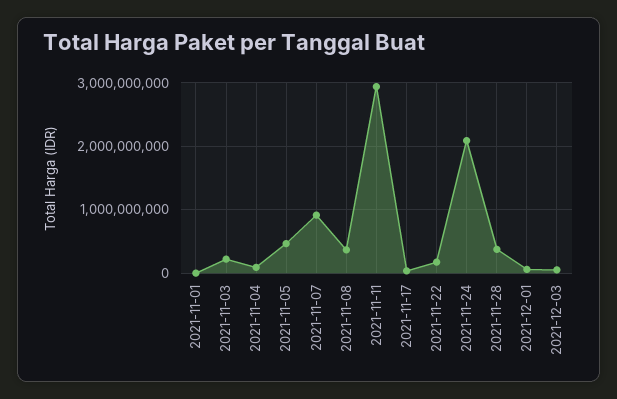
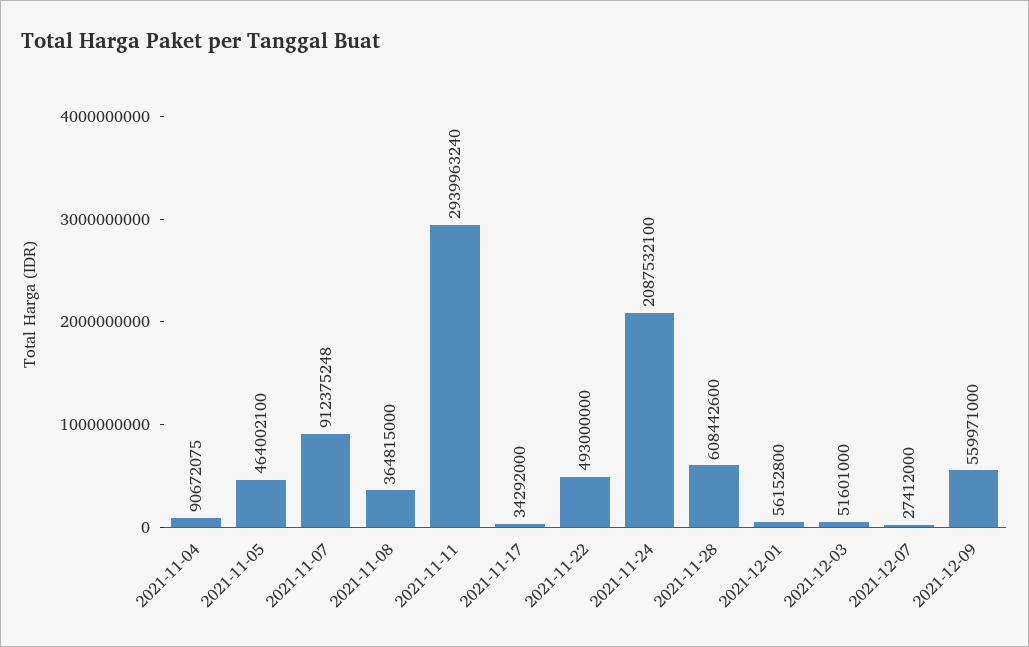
2021-11-01: 0 -> none
2021-11-03: 200000000 -> none
2021-11-22: 200000000 -> 493000000
2021-11-28: 400000000 -> 608442600
2021-12-07: none -> 27412000
2021-12-09: none -> 559971000

